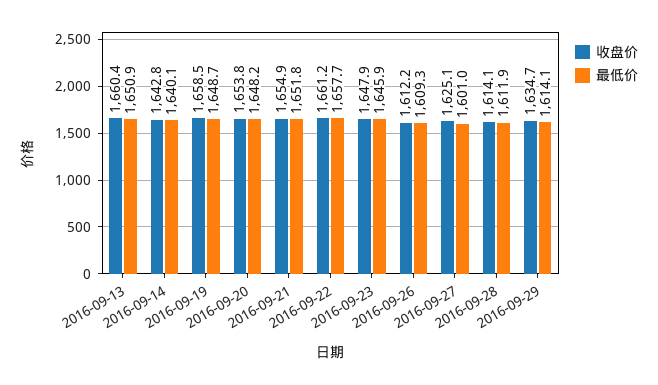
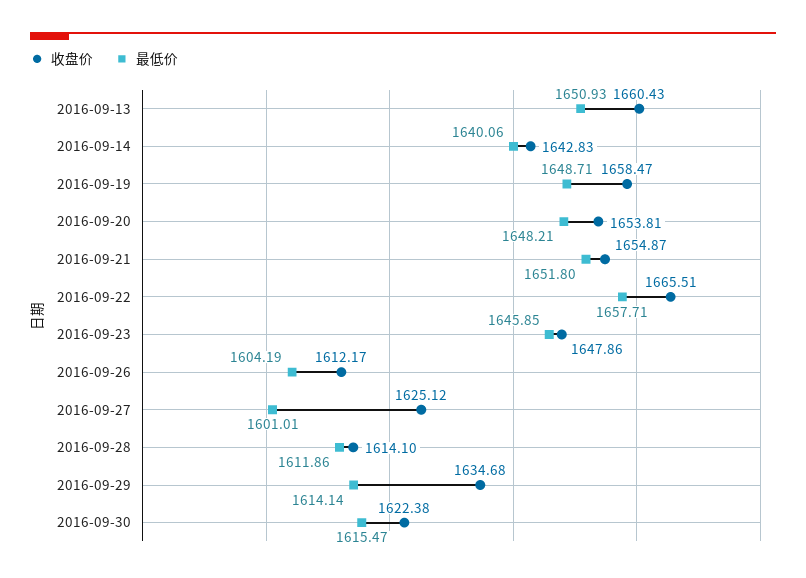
收盘价, 2016-09-22: 1661.2 -> 1665.51
最低价, 2016-09-26: 1609.3 -> 1604.19
收盘价, 2016-09-30: none -> 1622.38
最低价, 2016-09-30: none -> 1615.47

